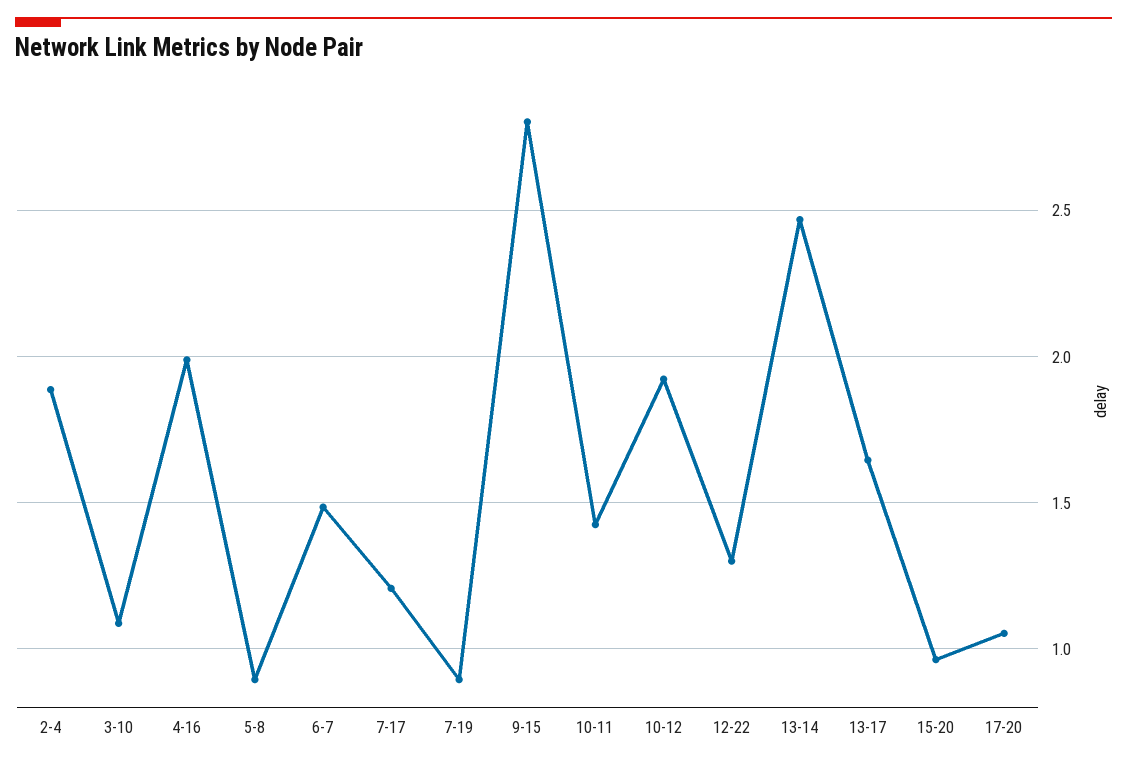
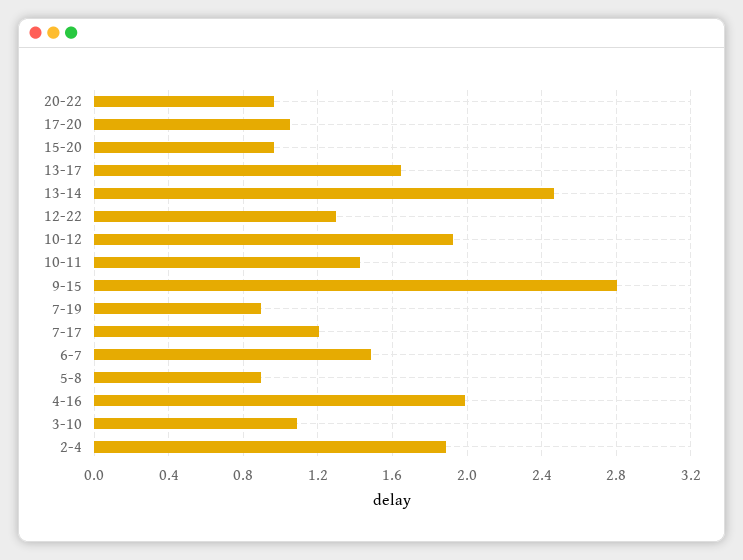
20-22: none -> 0.95

